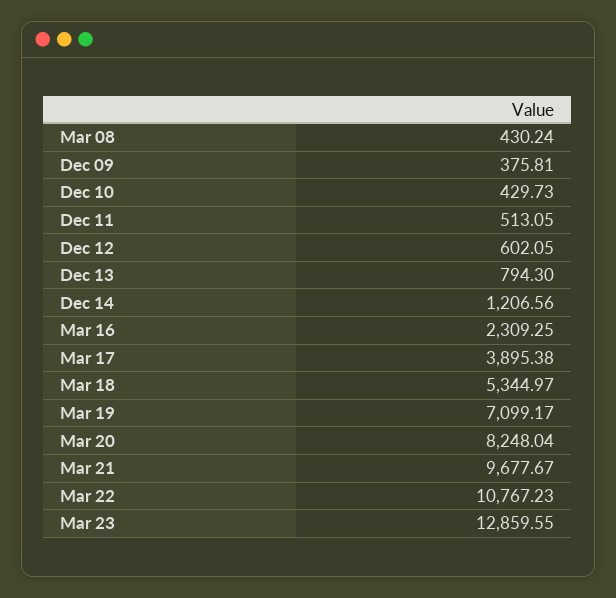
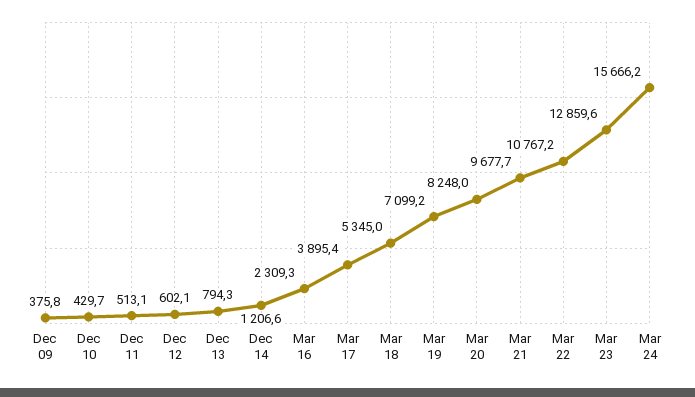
Mar 08: 430.24 -> none
Mar 24: none -> 15666.2

